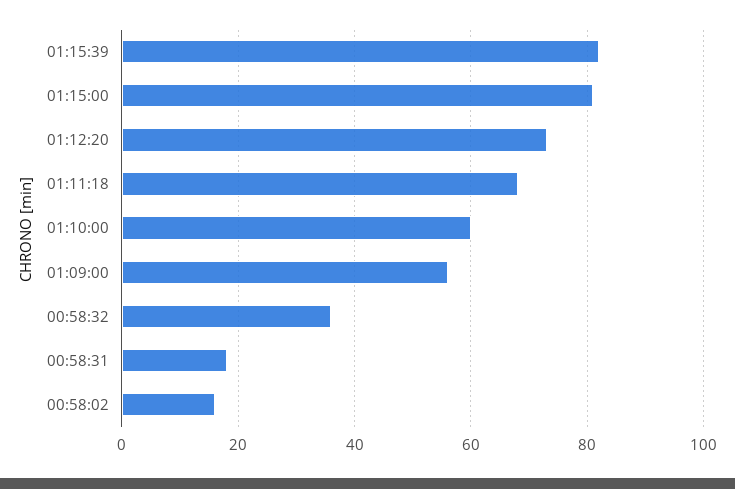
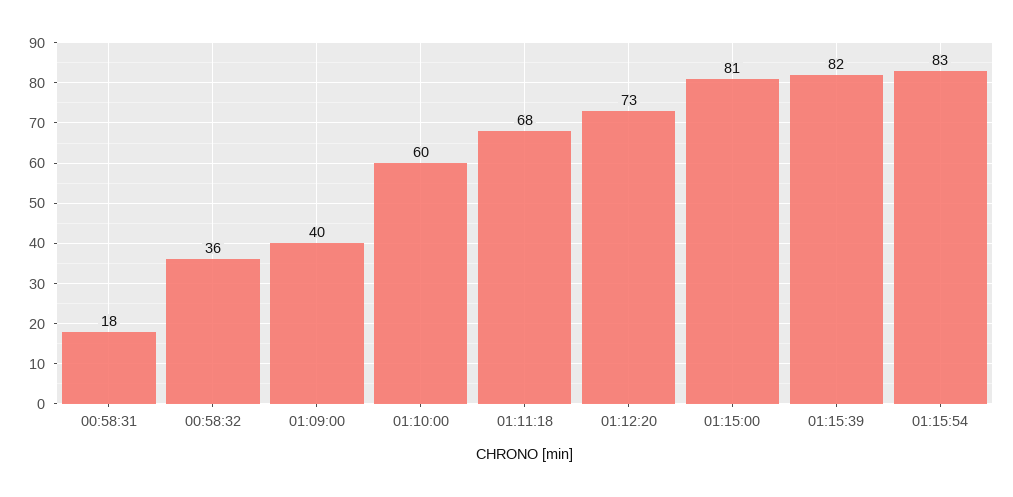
01:09:00: 55 -> 40
00:58:02: 15 -> none
01:15:54: none -> 83

